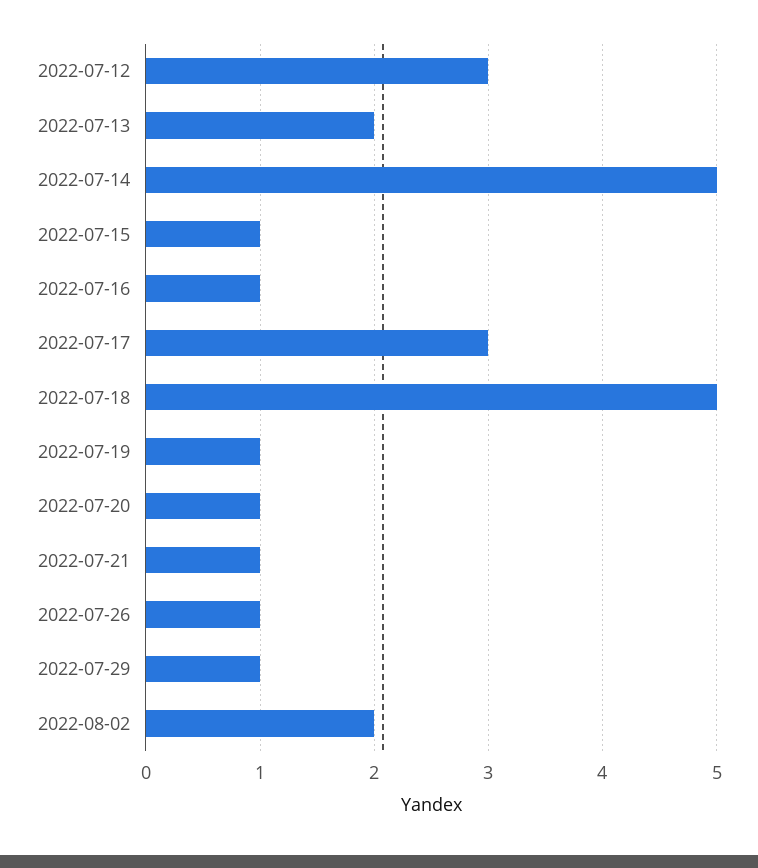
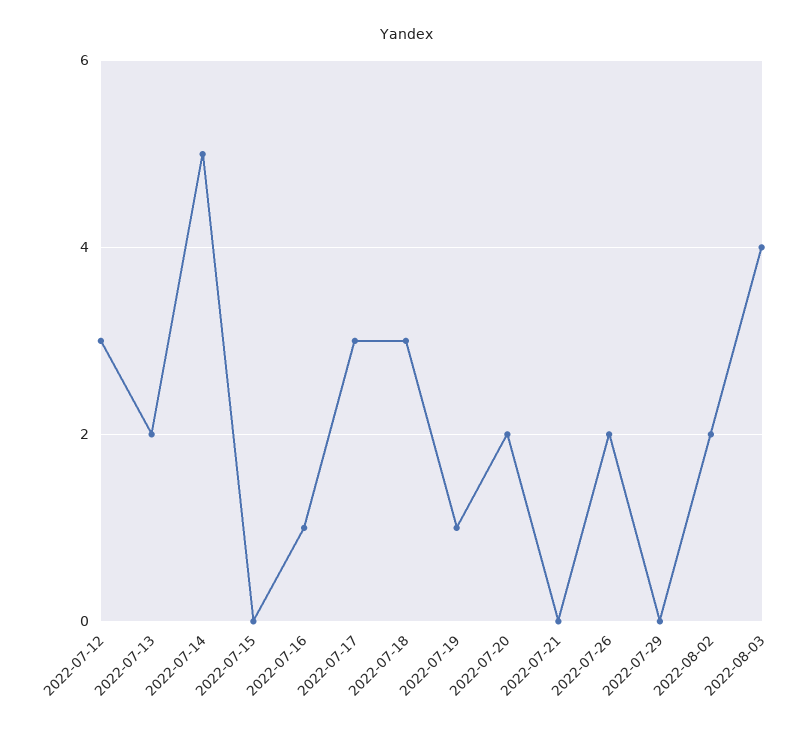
2022-07-15: 1 -> 0
2022-07-18: 5 -> 3
2022-07-20: 1 -> 2
2022-07-21: 1 -> 0
2022-07-26: 1 -> 2
2022-07-29: 1 -> 0
2022-08-03: none -> 4

